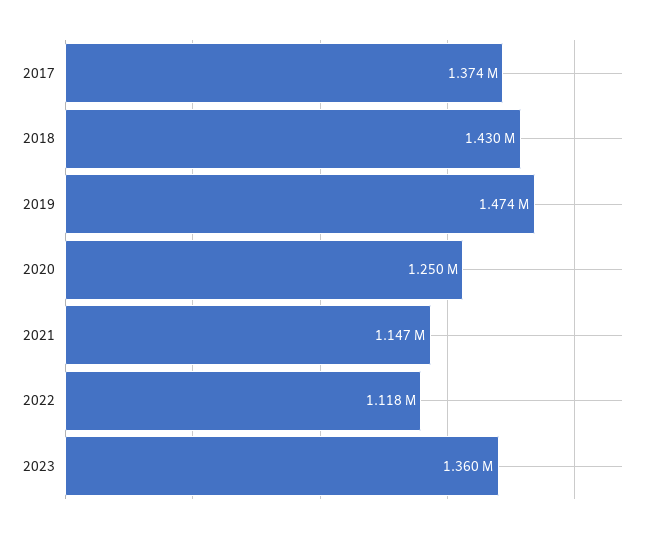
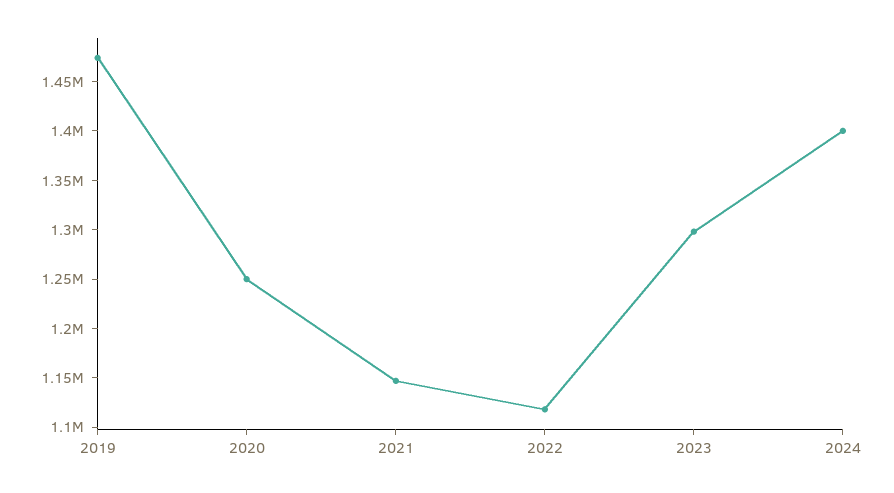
2017: 1374000 -> none
2018: 1430000 -> none
2023: 1360000 -> 1300000
2024: none -> 1400000

